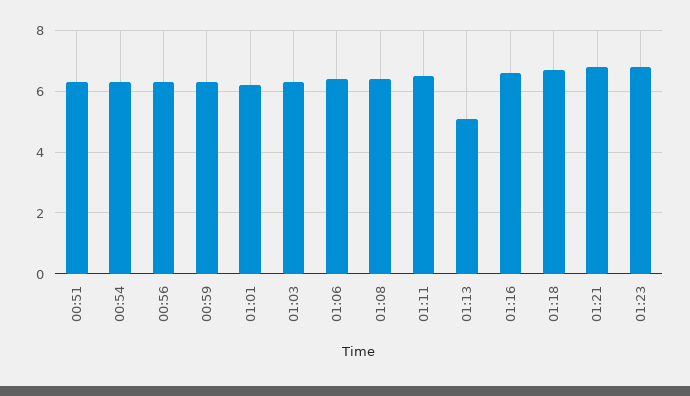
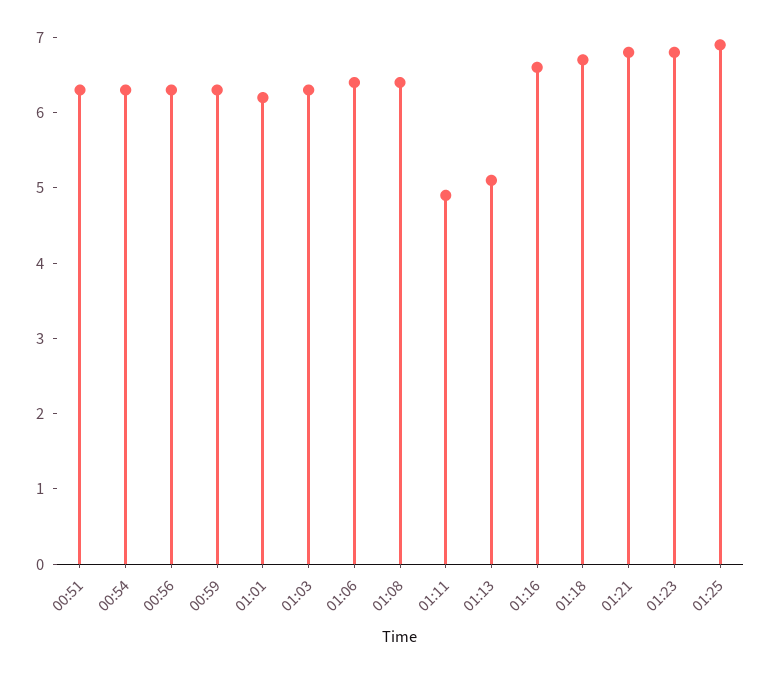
01:11: 6.5 -> 5
01:25: none -> 7

